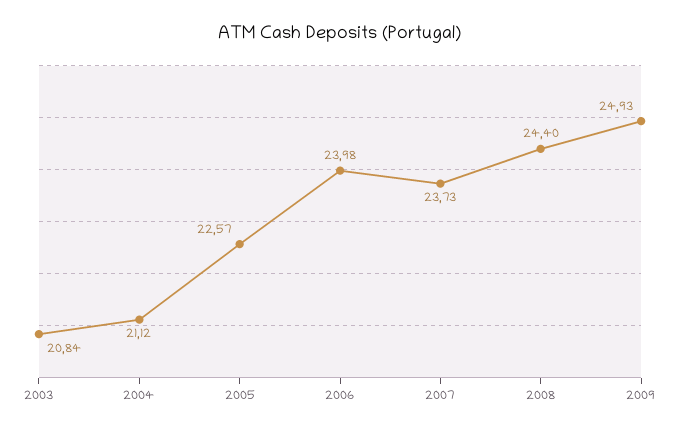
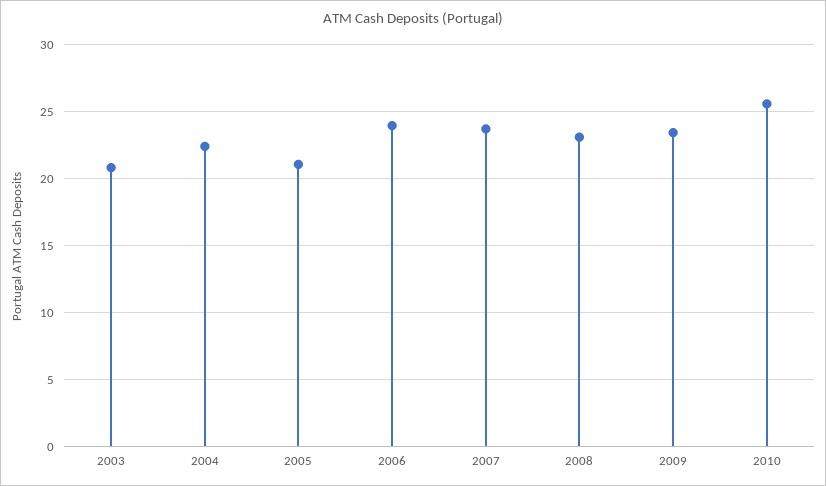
2004: 21.12 -> 22.5
2005: 22.57 -> 21
2008: 24.4 -> 23
2009: 24.93 -> 23.5
2010: none -> 25.5

